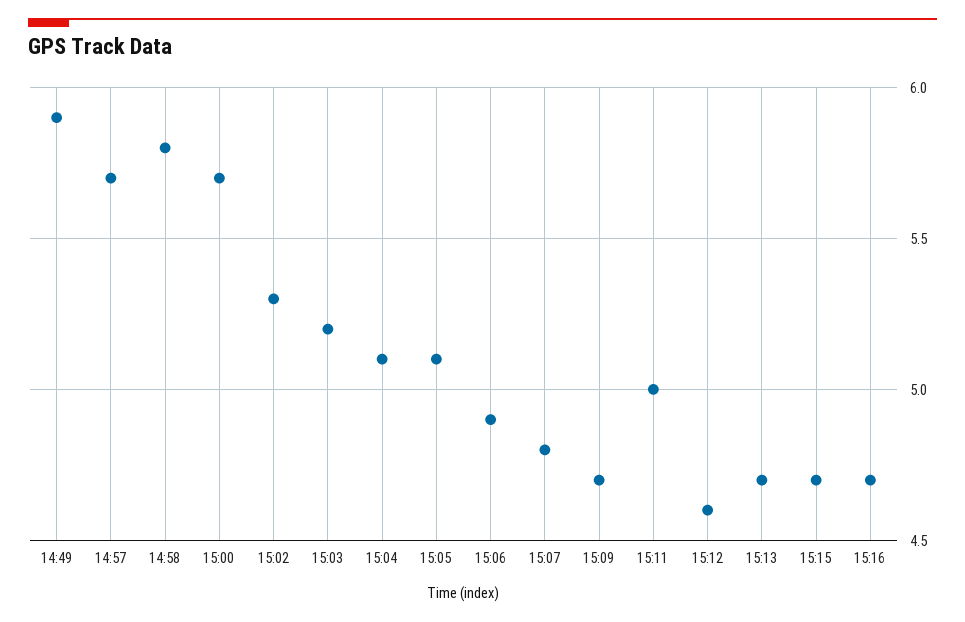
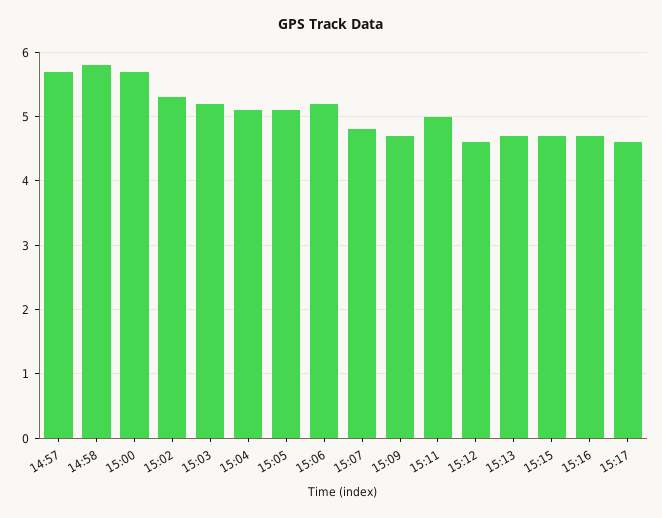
14:49: 5.9 -> none
15:06: 4.9 -> 5.2
15:17: none -> 4.6

